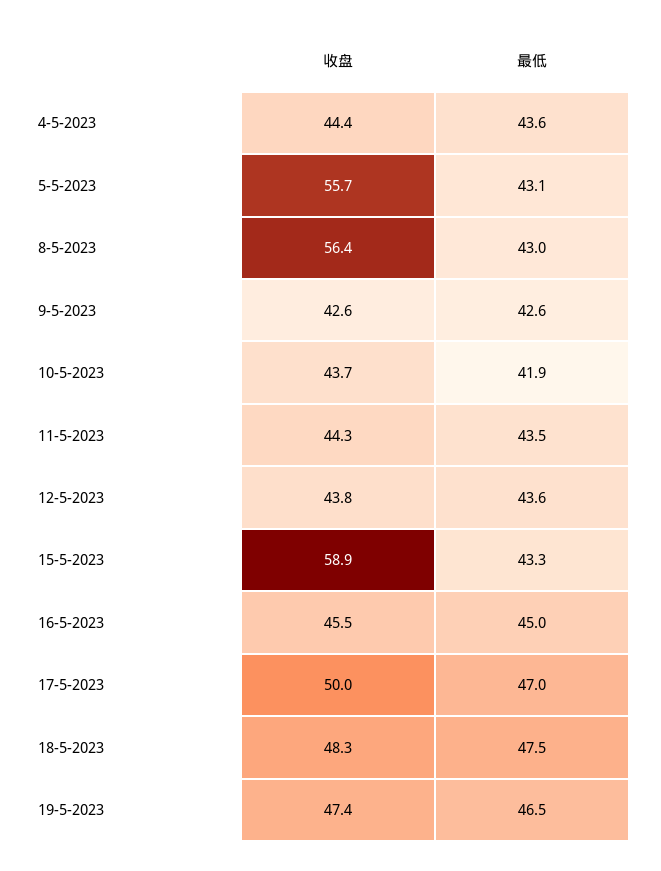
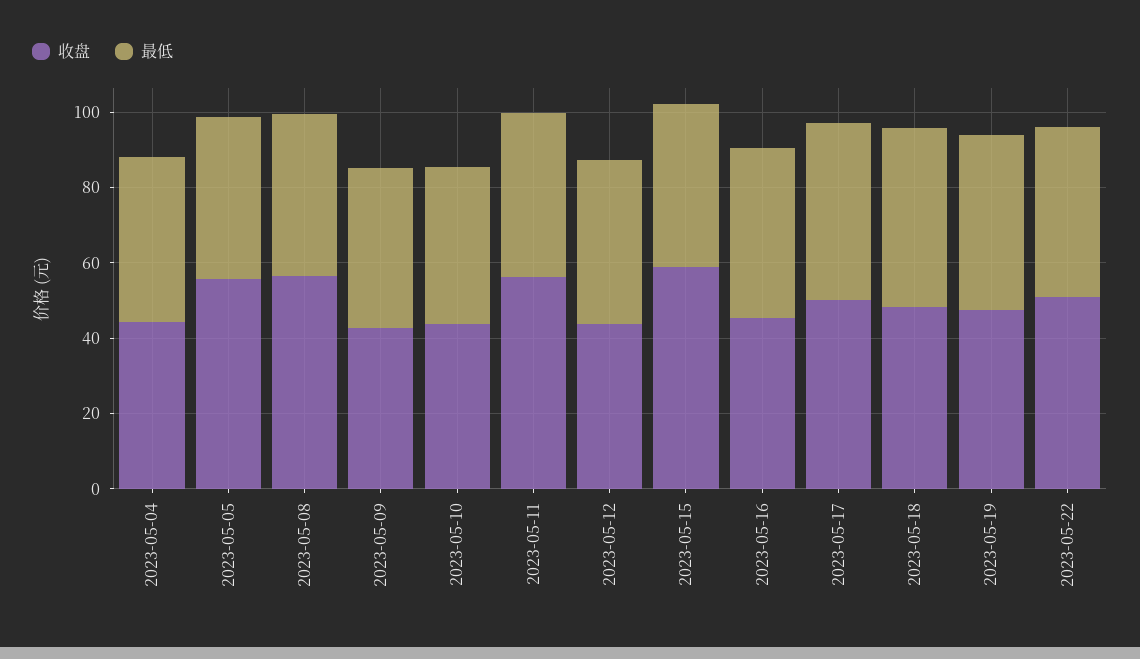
收盘, 11-5-2023: 44.3 -> 55
收盘, 2023-05-22: none -> 50
最低, 2023-05-22: none -> 45

